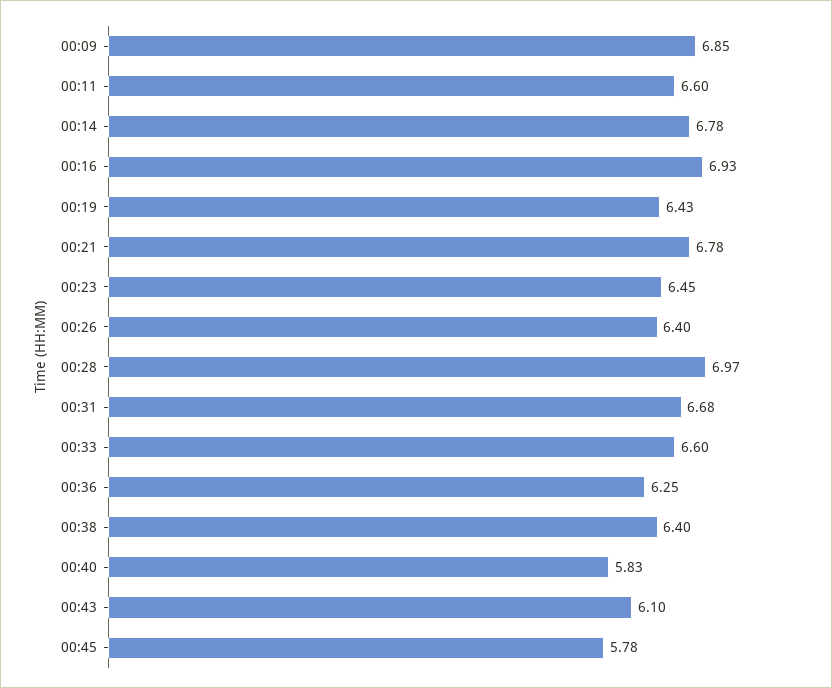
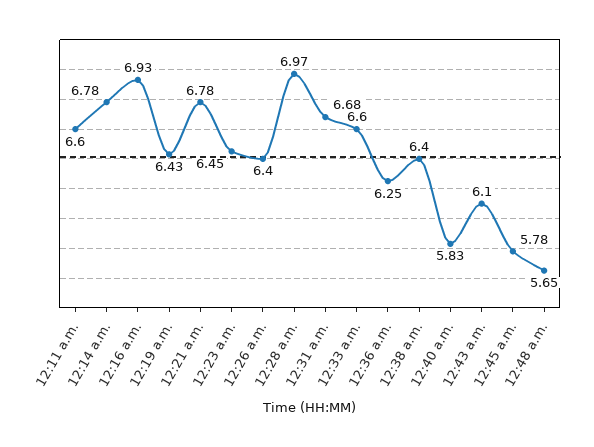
00:09: 6.85 -> none
12:48 a.m.: none -> 5.65

